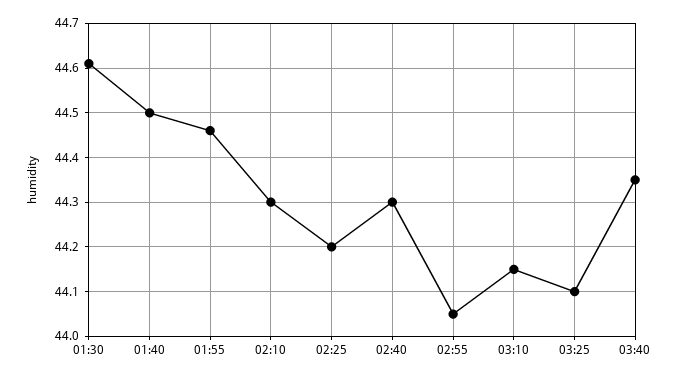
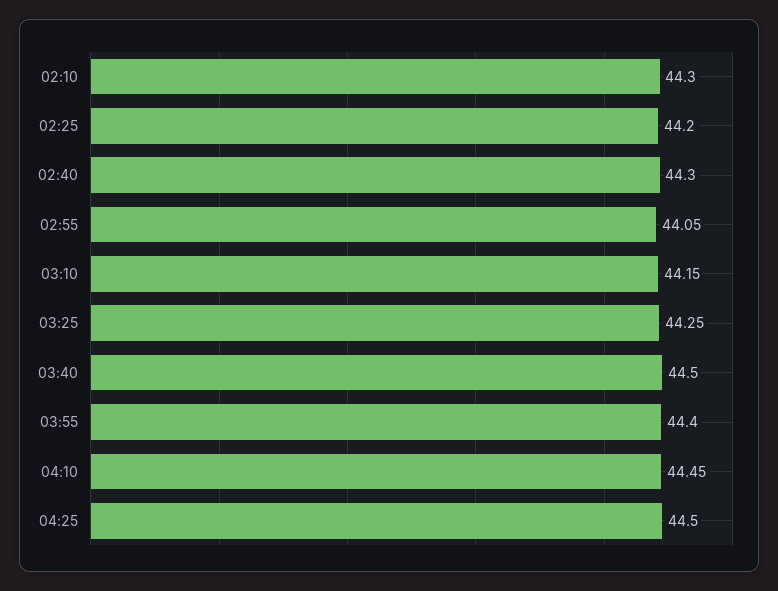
01:30: 44.6 -> none
01:40: 44.5 -> none
01:55: 44.45 -> none
03:25: 44.1 -> 44.25
03:40: 44.35 -> 44.5
03:55: none -> 44.4
04:10: none -> 44.45
04:25: none -> 44.5

